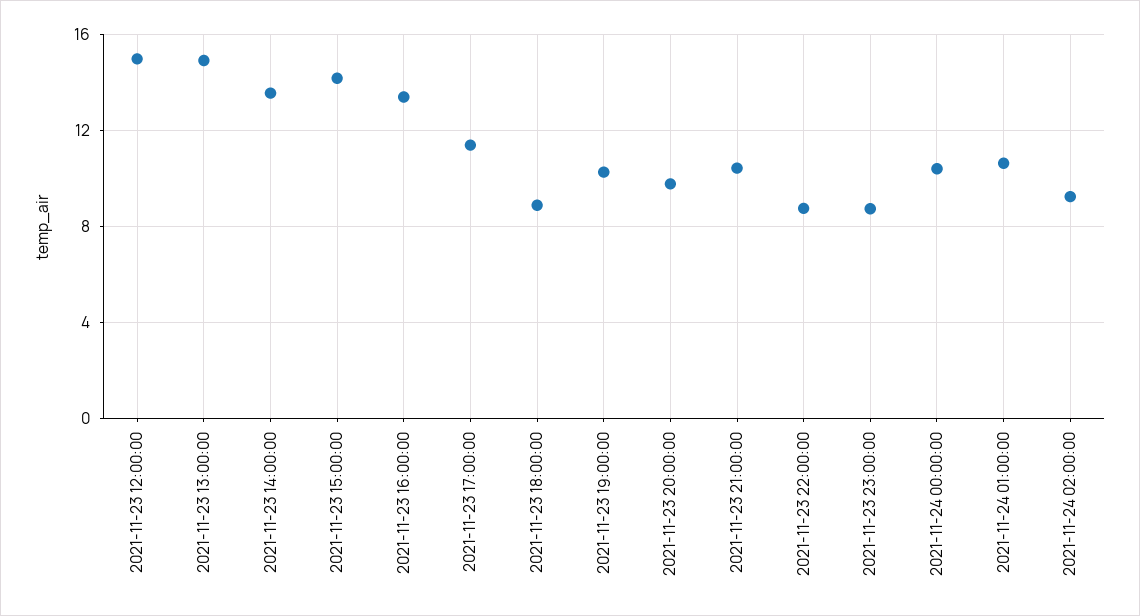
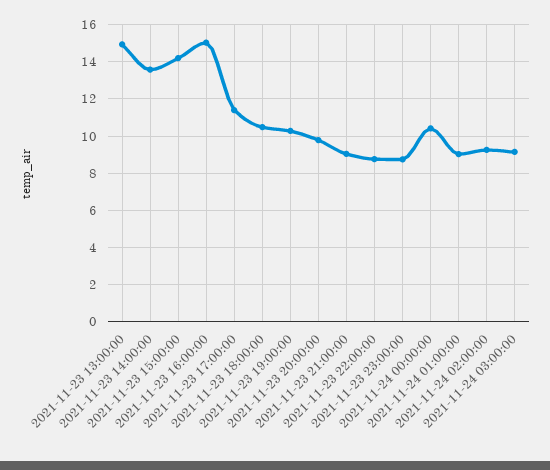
2021-11-23 12:00:00: 15 -> none
2021-11-23 16:00:00: 13.5 -> 15
2021-11-23 18:00:00: 9 -> 10.5
2021-11-23 21:00:00: 10.5 -> 9
2021-11-24 01:00:00: 10.5 -> 9
2021-11-24 03:00:00: none -> 9

